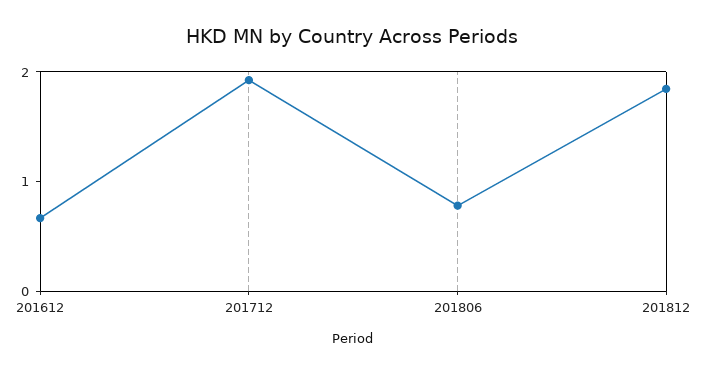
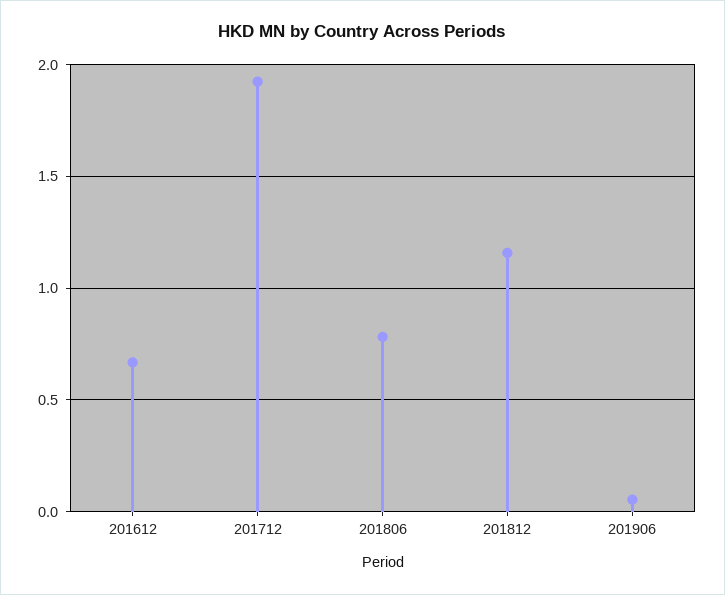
201812: 1.8 -> 1.15
201906: none -> 0.05

